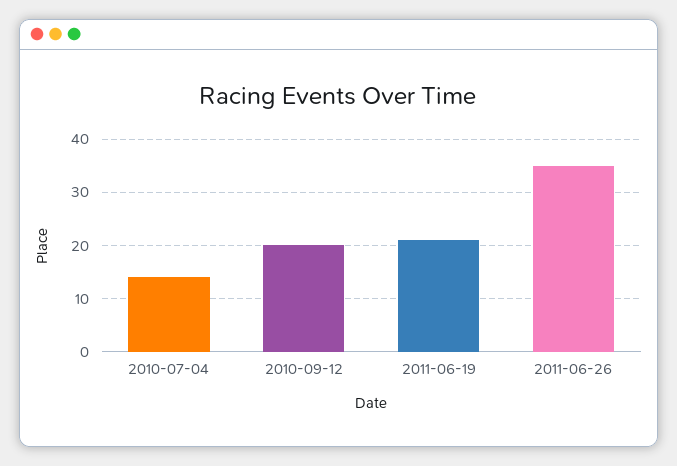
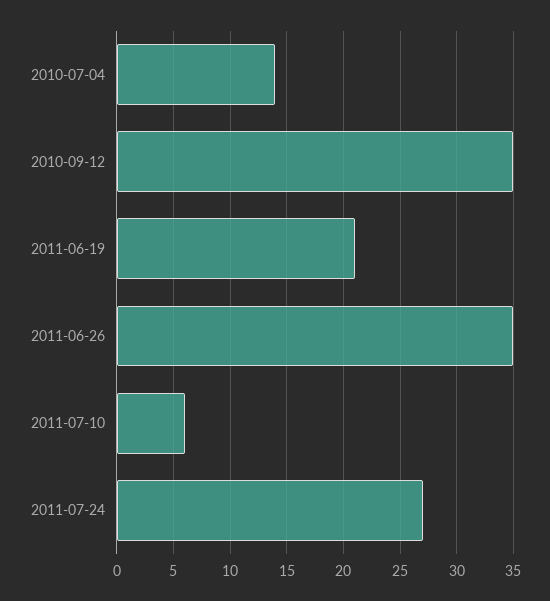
2010-09-12: 20 -> 35
2011-07-10: none -> 6
2011-07-24: none -> 27

